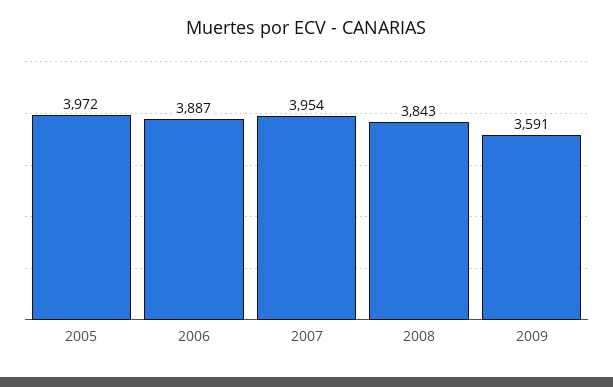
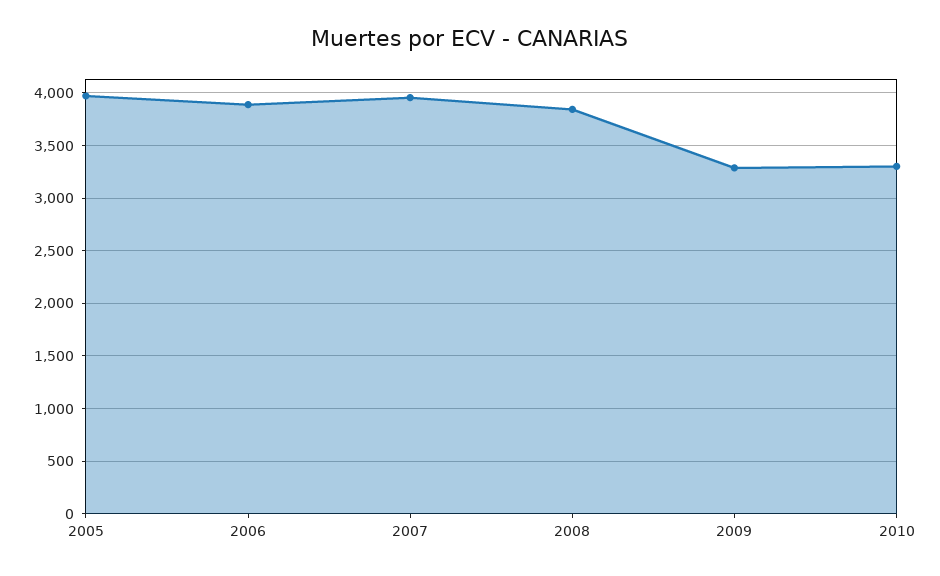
2009: 3591 -> 3300
2010: none -> 3300

